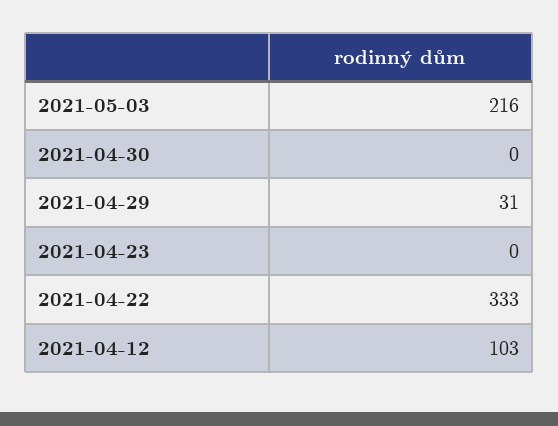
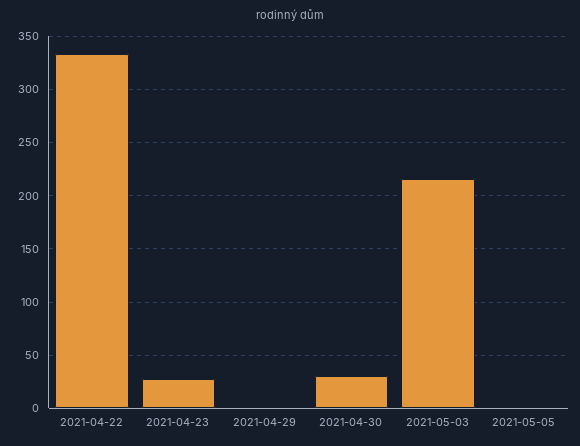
2021-04-30: 0 -> 30
2021-04-29: 31 -> 0
2021-04-23: 0 -> 30
2021-04-12: 103 -> none
2021-05-05: none -> 0

